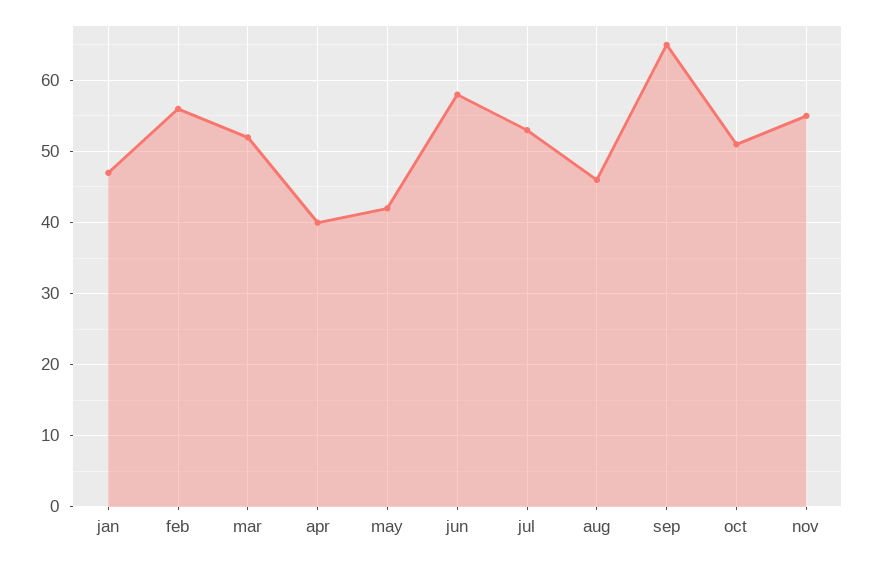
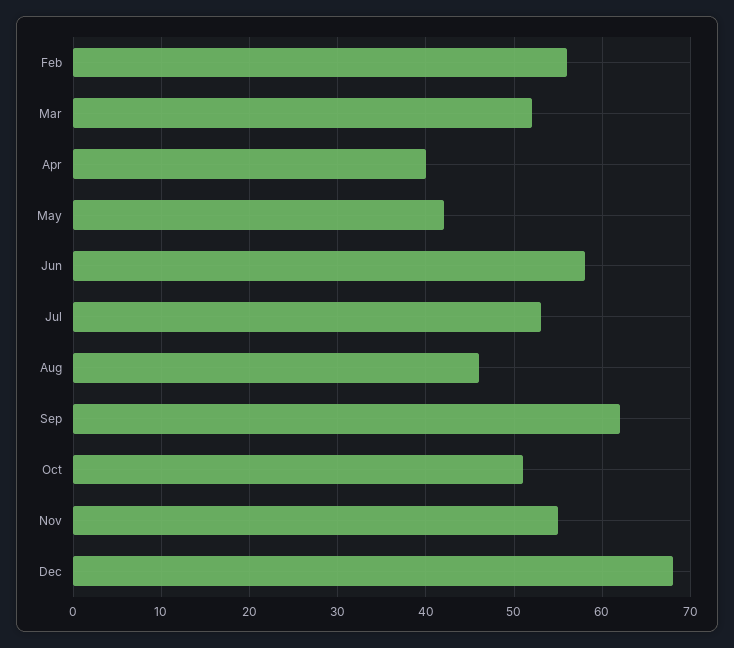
jan: 47 -> none
sep: 65 -> 62
Dec: none -> 68

